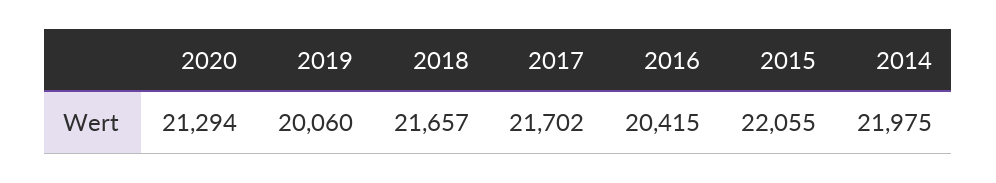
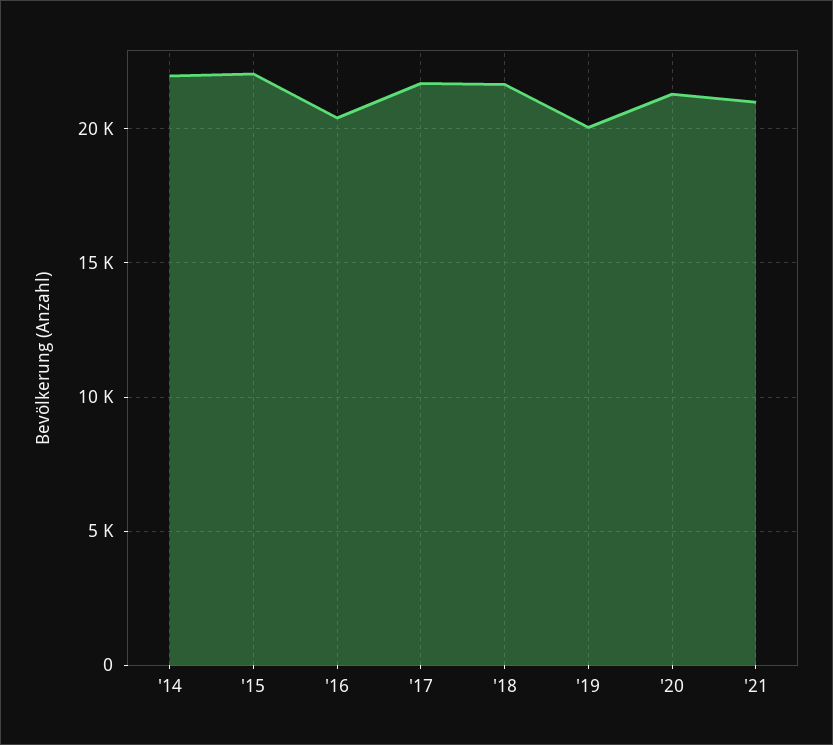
'21: none -> 21000

